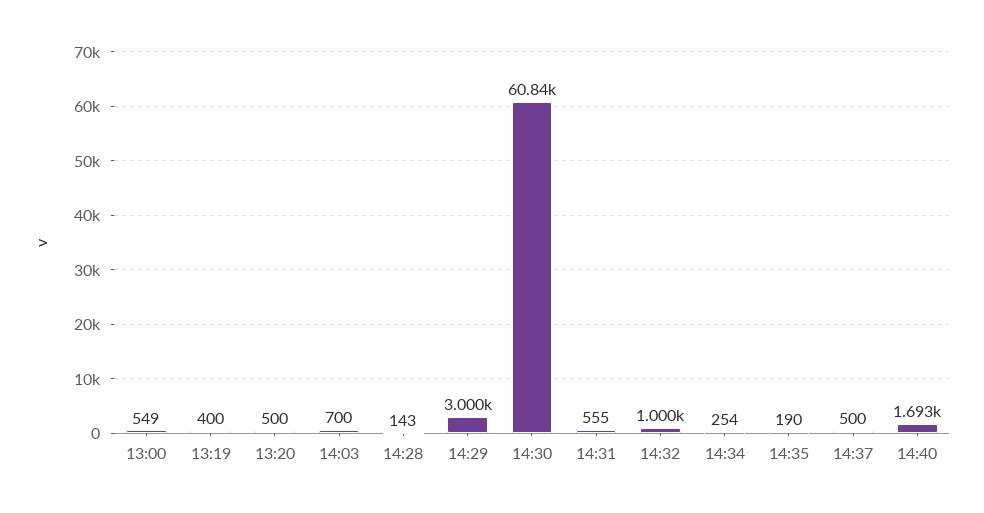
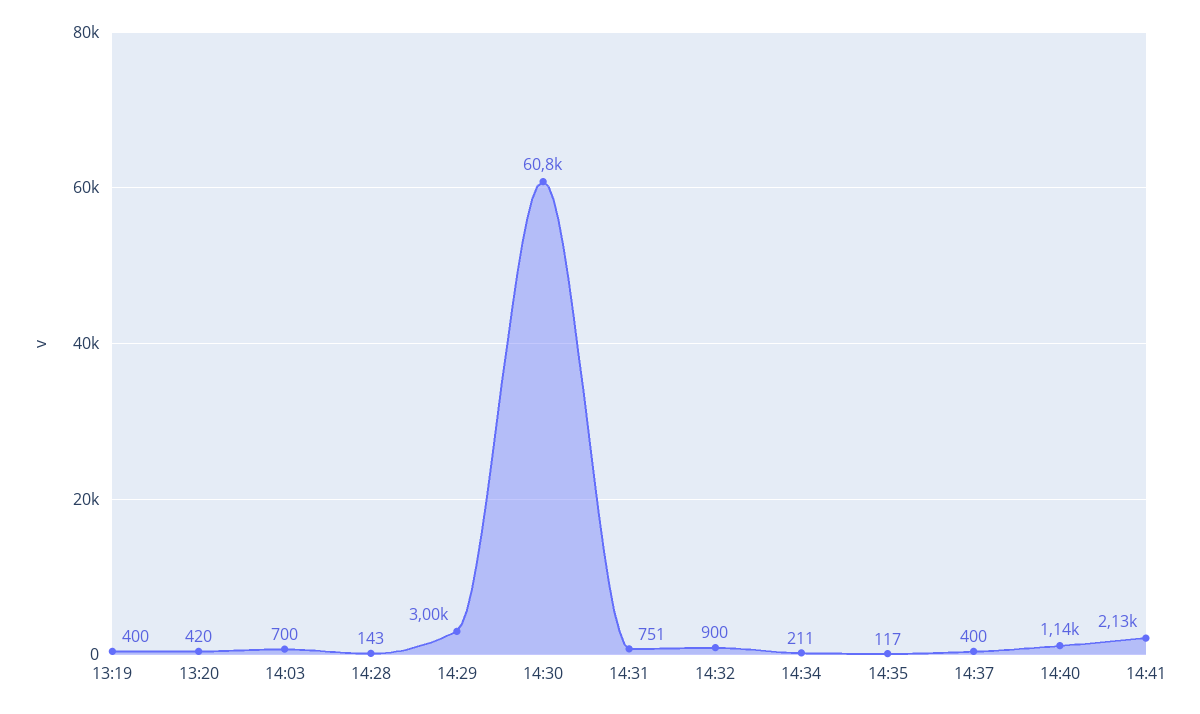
13:00: 549 -> none
13:20: 500 -> 420
14:31: 555 -> 751
14:32: 1000 -> 900
14:34: 254 -> 211
14:35: 190 -> 117
14:37: 500 -> 400
14:40: 1693 -> 1140
14:41: none -> 2130

